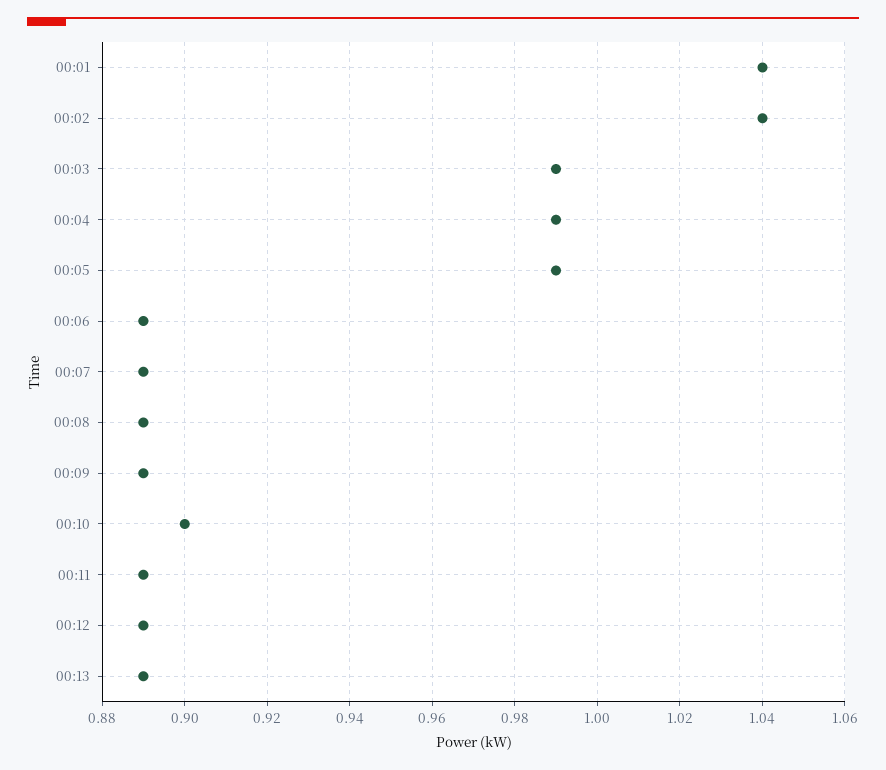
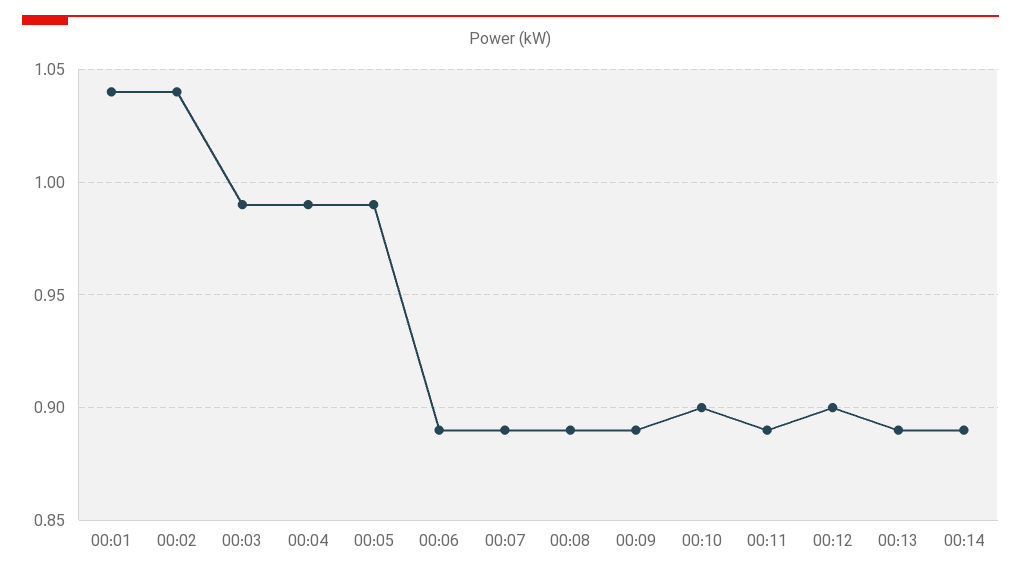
00:12: 0.89 -> 0.9
00:14: none -> 0.89

